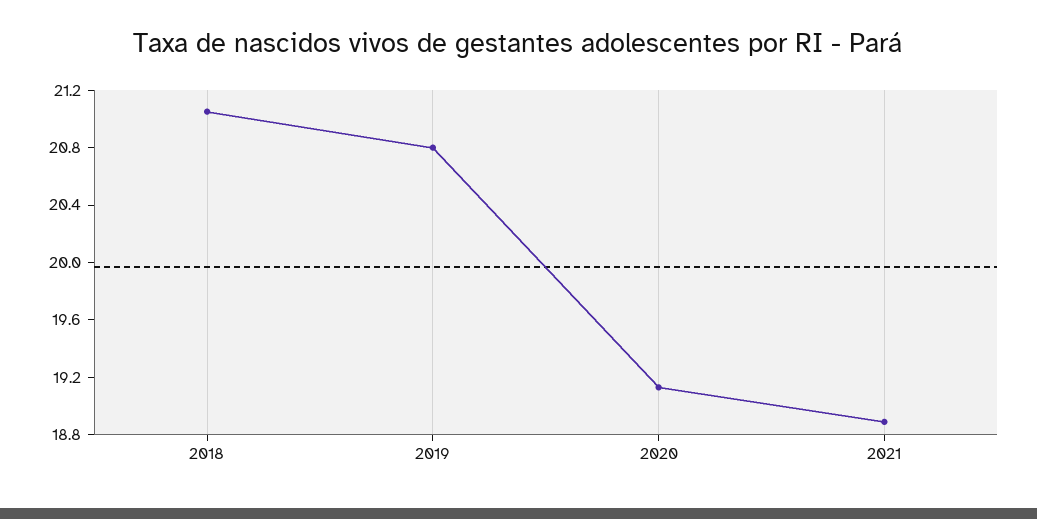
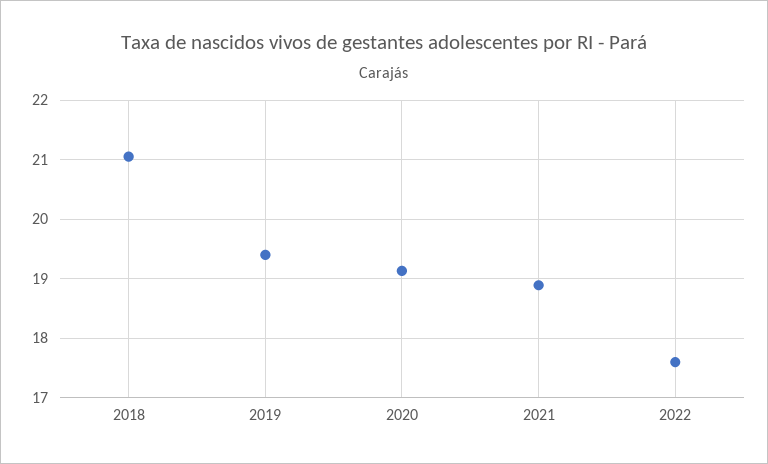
2019: 20.8 -> 19.4
2022: none -> 17.6

